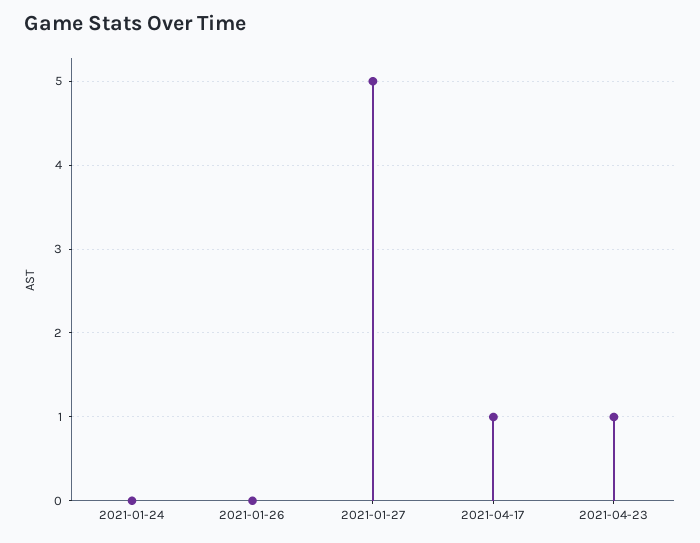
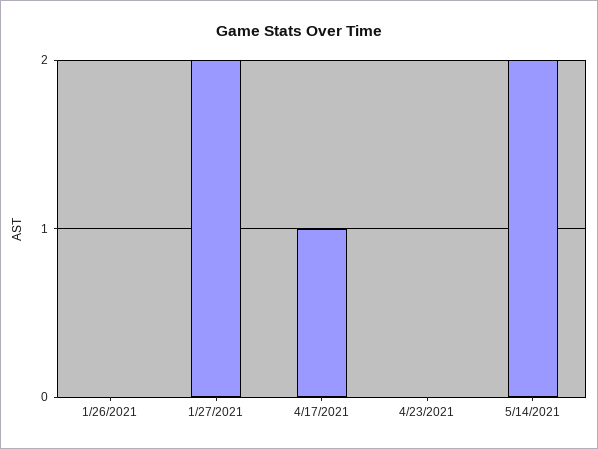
2021-01-24: 0 -> none
2021-01-27: 5 -> 2
2021-04-23: 1 -> 0
5/14/2021: none -> 2

